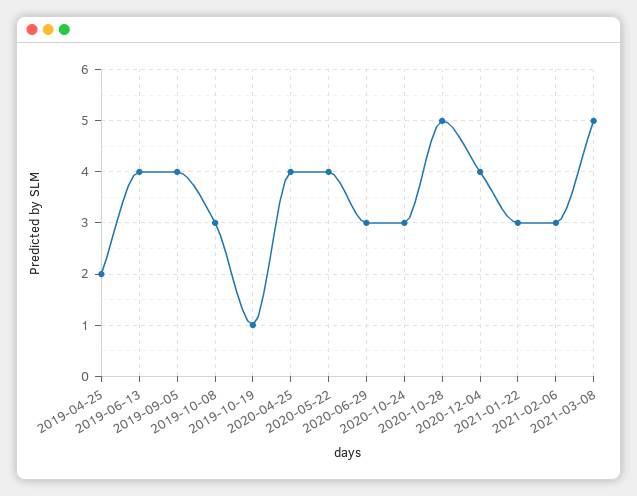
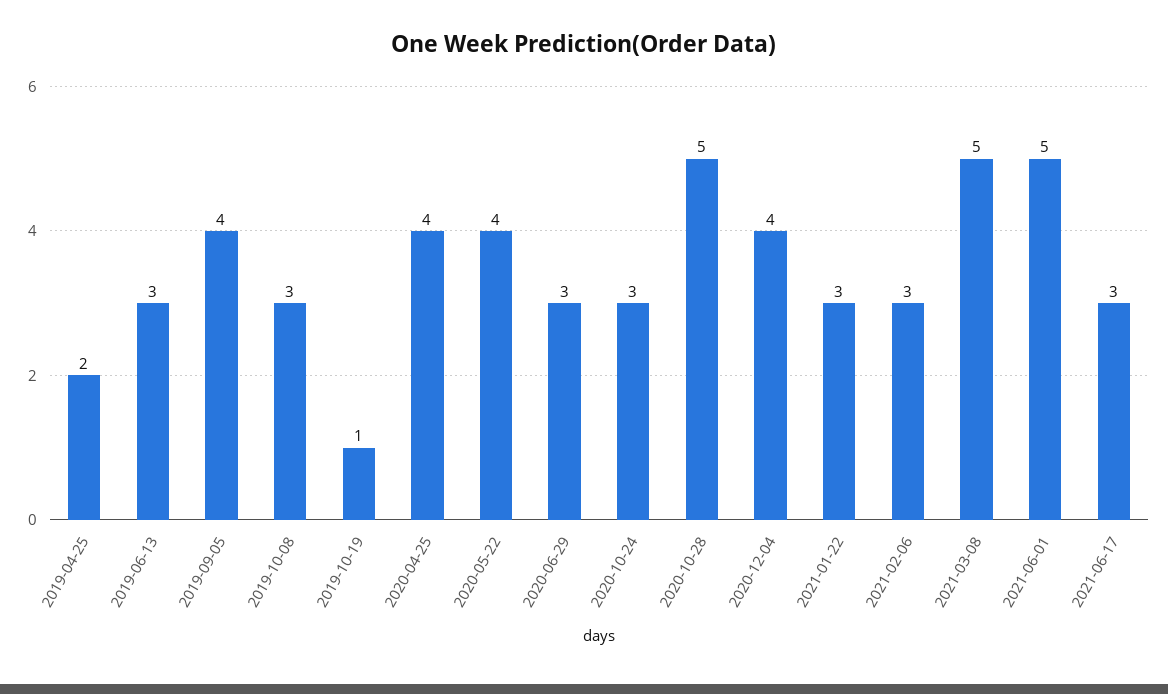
2019-06-13: 4 -> 3
2021-06-01: none -> 5
2021-06-17: none -> 3

